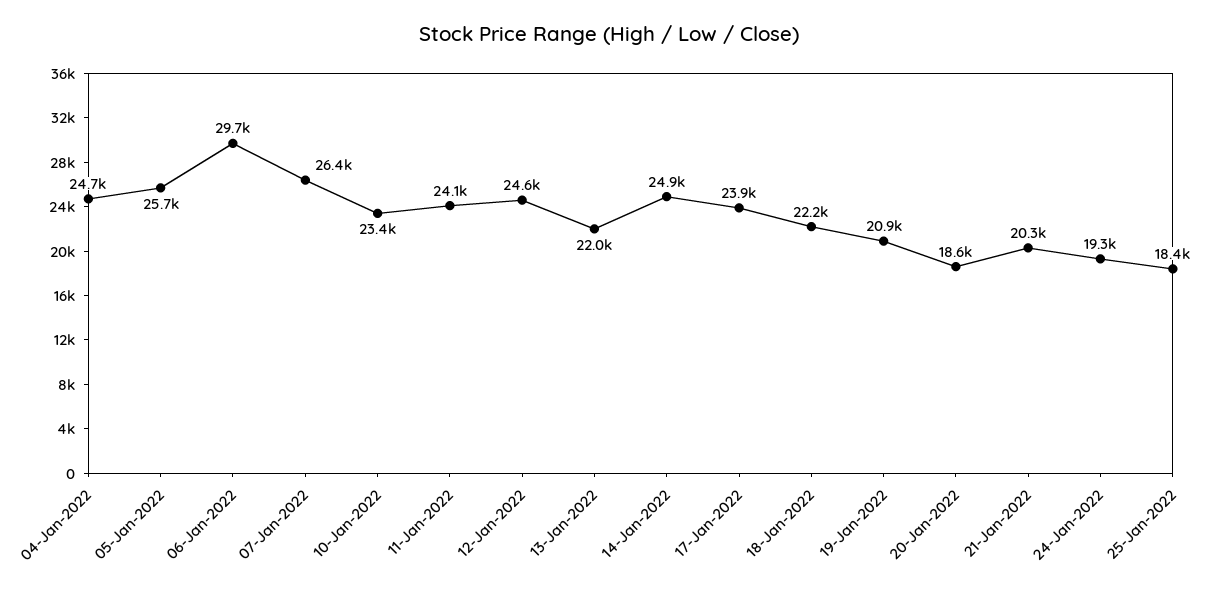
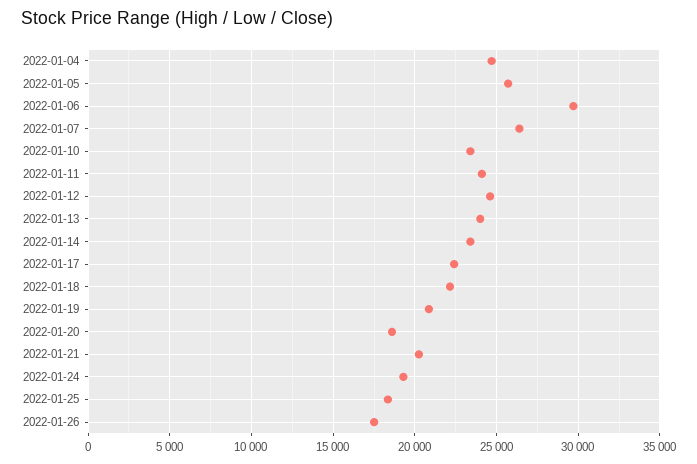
13-Jan-2022: 22000 -> 24000
14-Jan-2022: 24900 -> 23500
17-Jan-2022: 23900 -> 22500
2022-01-26: none -> 17500

